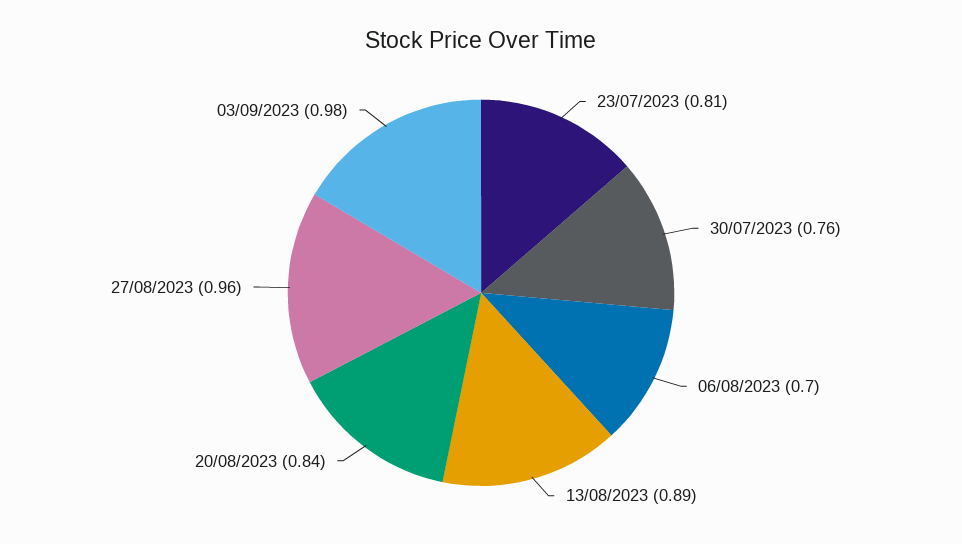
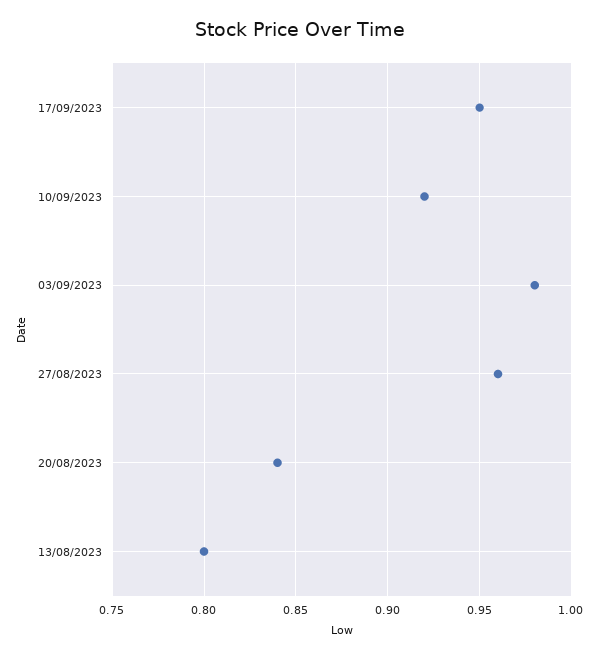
23/07/2023: 0.81 -> none
30/07/2023: 0.76 -> none
06/08/2023: 0.7 -> none
13/08/2023: 0.89 -> 0.8
17/09/2023: none -> 0.95
10/09/2023: none -> 0.92

